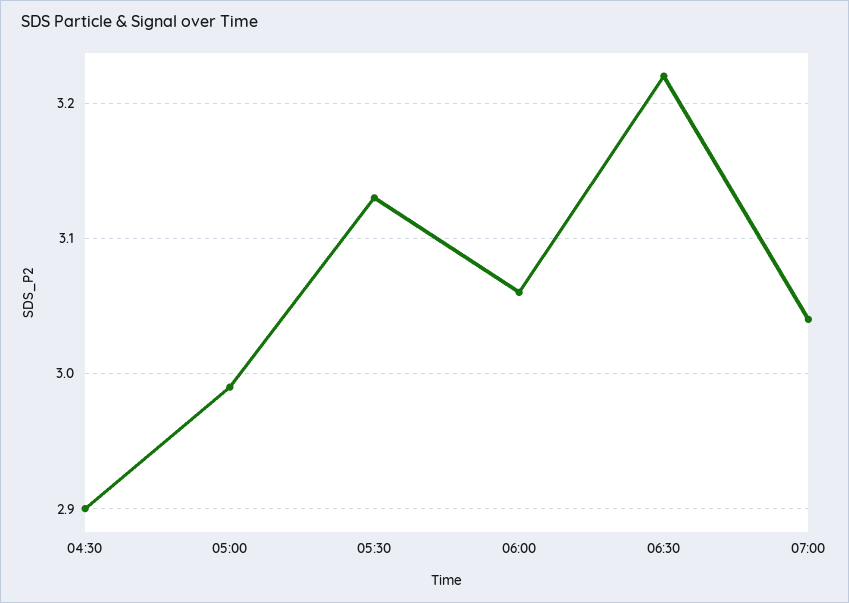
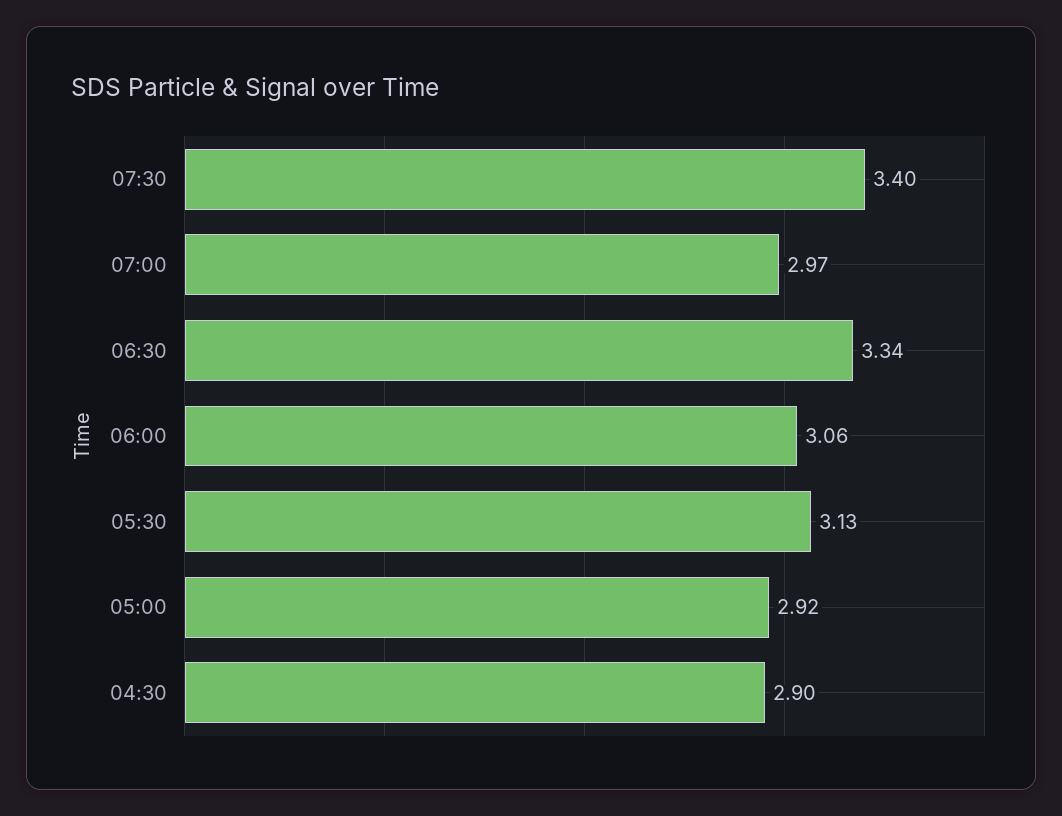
05:00: 2.99 -> 2.92
06:30: 3.22 -> 3.34
07:00: 3.04 -> 2.97
07:30: none -> 3.4

